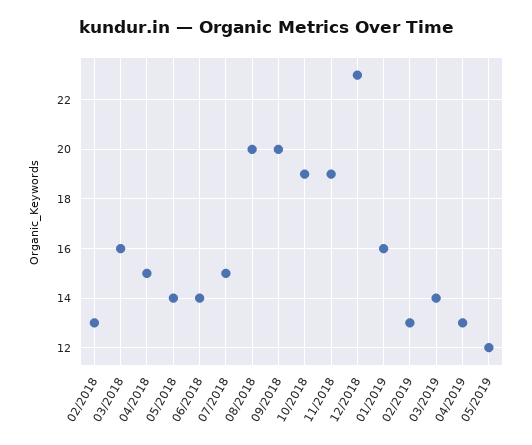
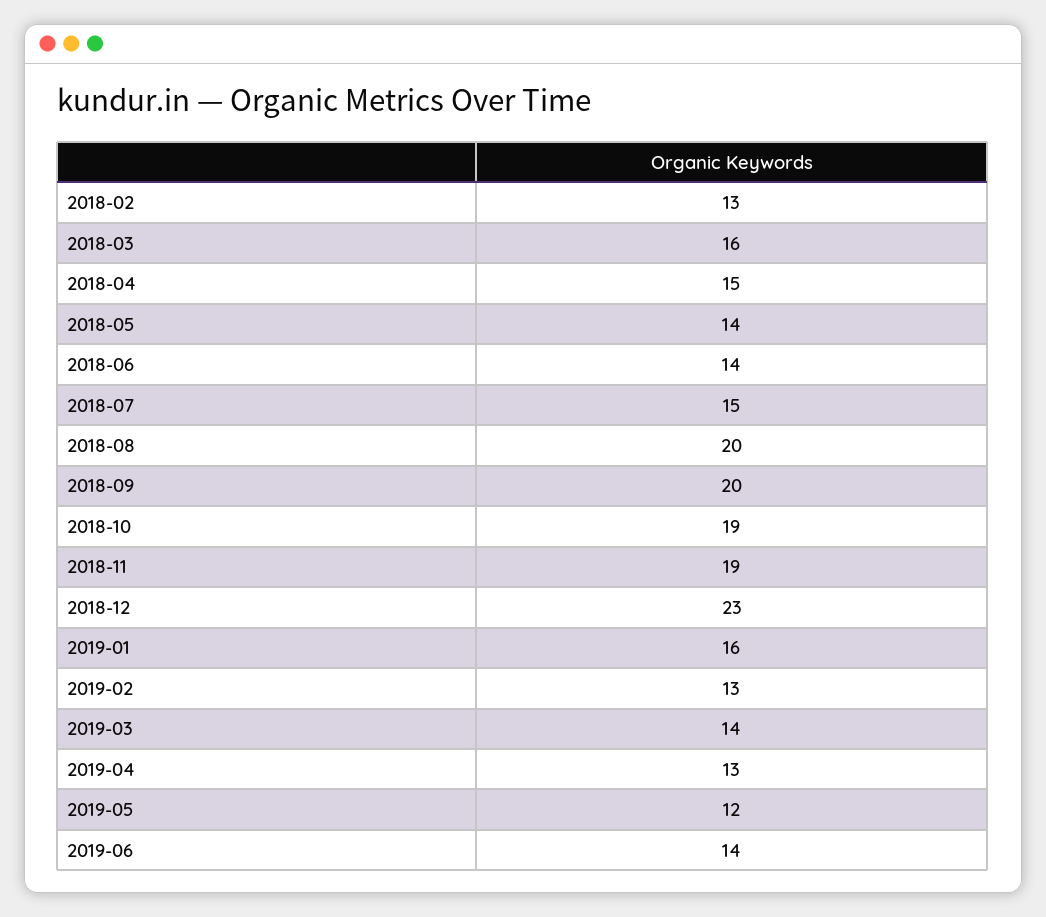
2019-06: none -> 14

